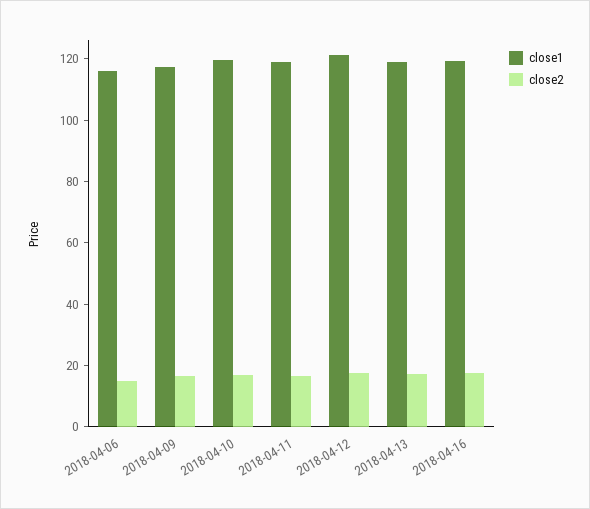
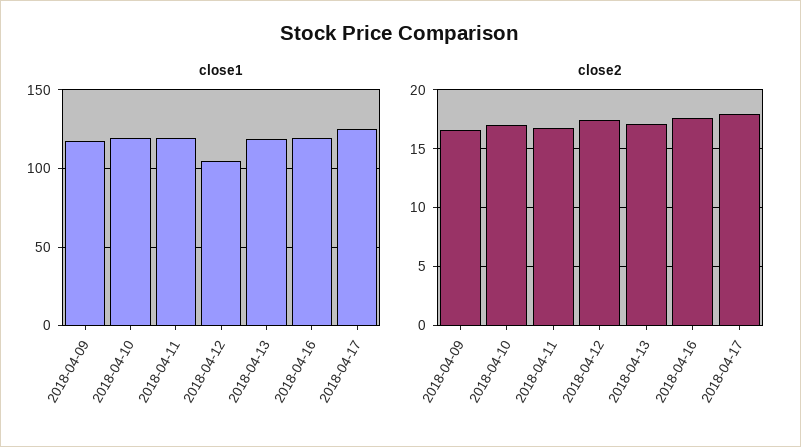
close1, 2018-04-06: 115 -> none
close2, 2018-04-06: 15 -> none
close1, 2018-04-12: 120 -> 105
close1, 2018-04-17: none -> 125
close2, 2018-04-17: none -> 18

